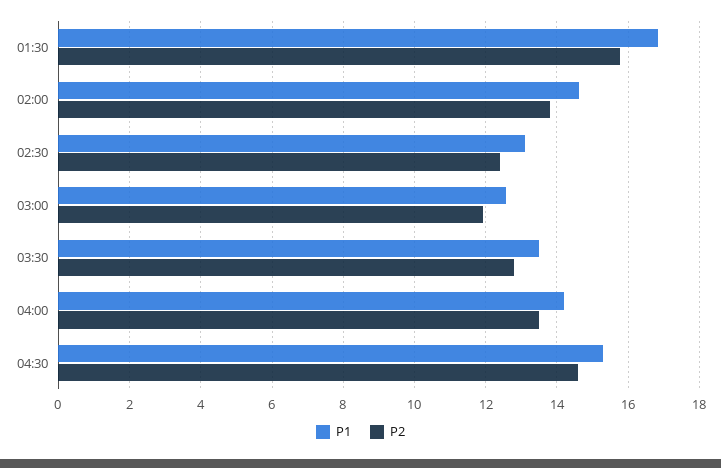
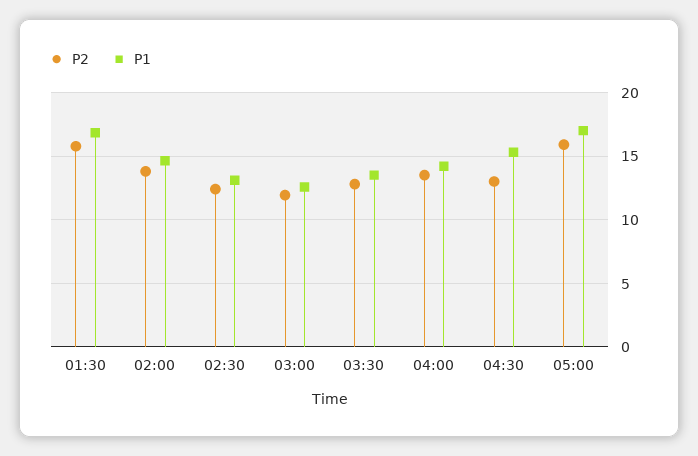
P2, 04:30: 14.6 -> 13
P2, 05:00: none -> 16
P1, 05:00: none -> 17

